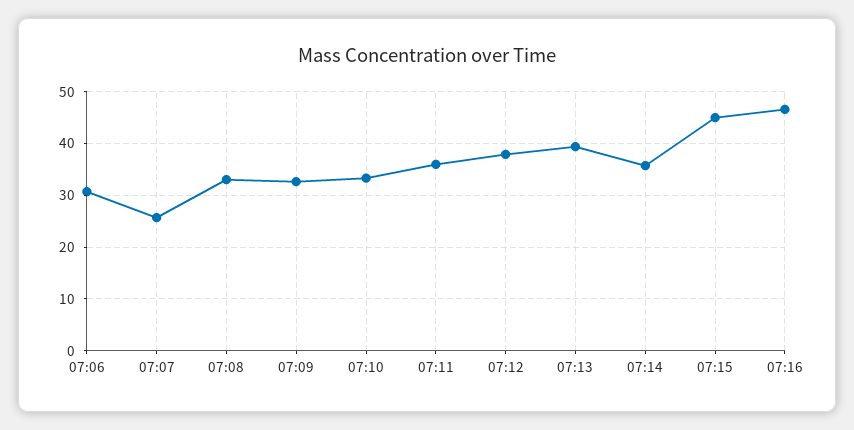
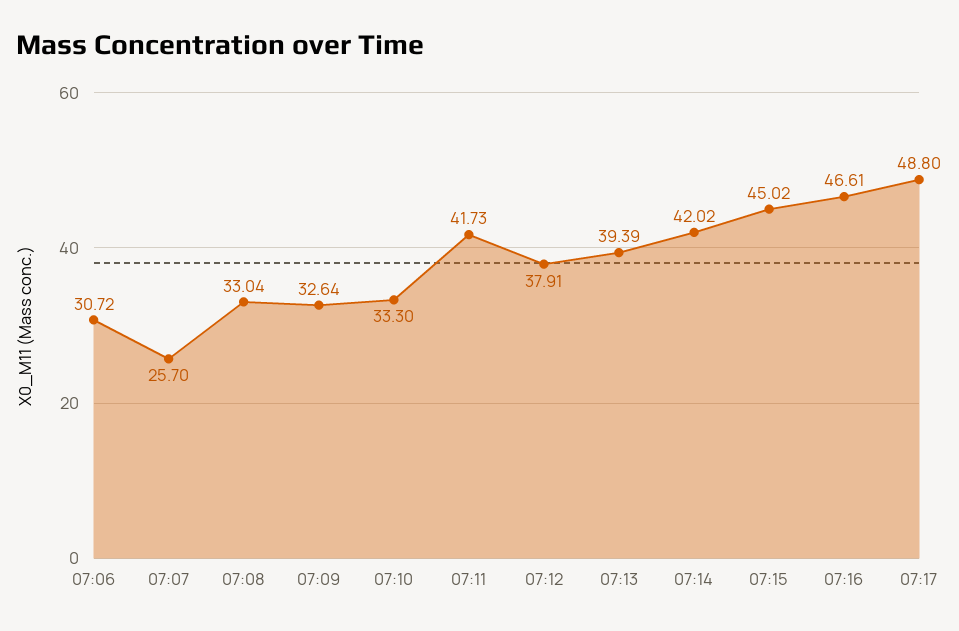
07:11: 36 -> 41.73
07:14: 36 -> 42.02
07:17: none -> 48.8

